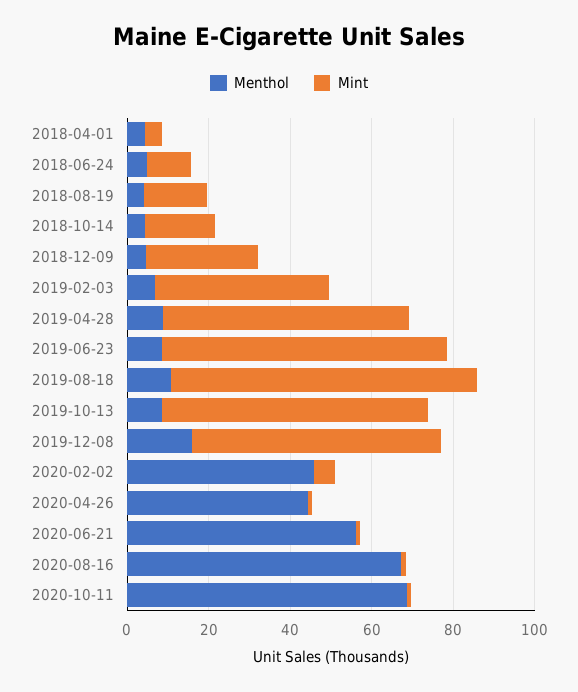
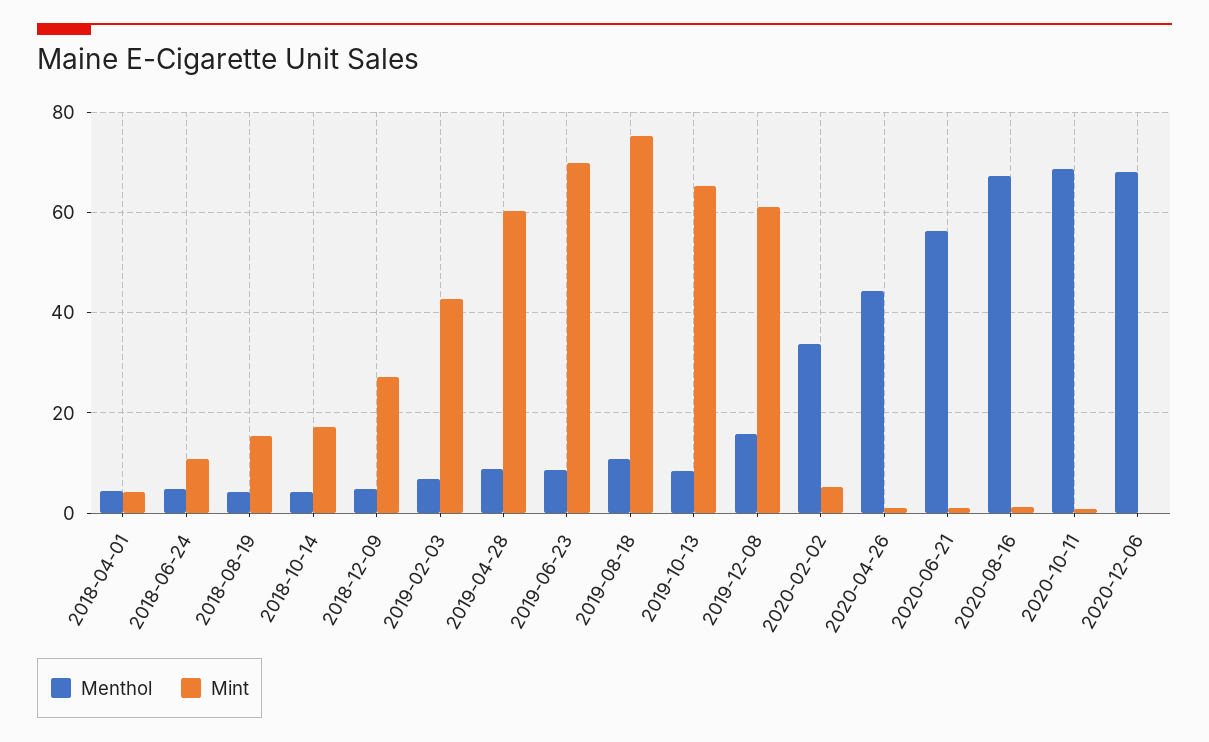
Menthol, 2020-02-02: 45 -> 34
Menthol, 2020-12-06: none -> 68
Mint, 2020-12-06: none -> 0

